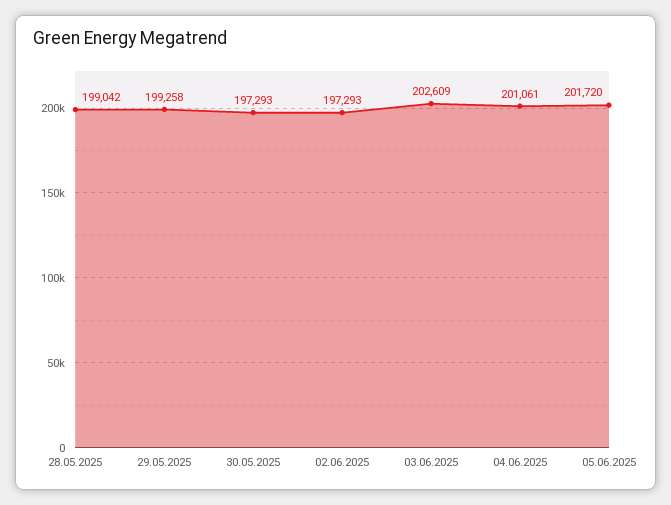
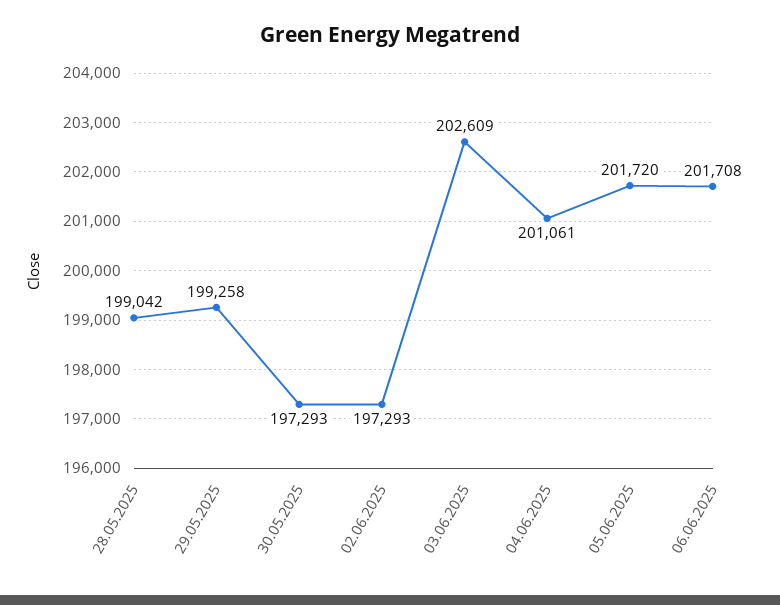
06.06.2025: none -> 201708

